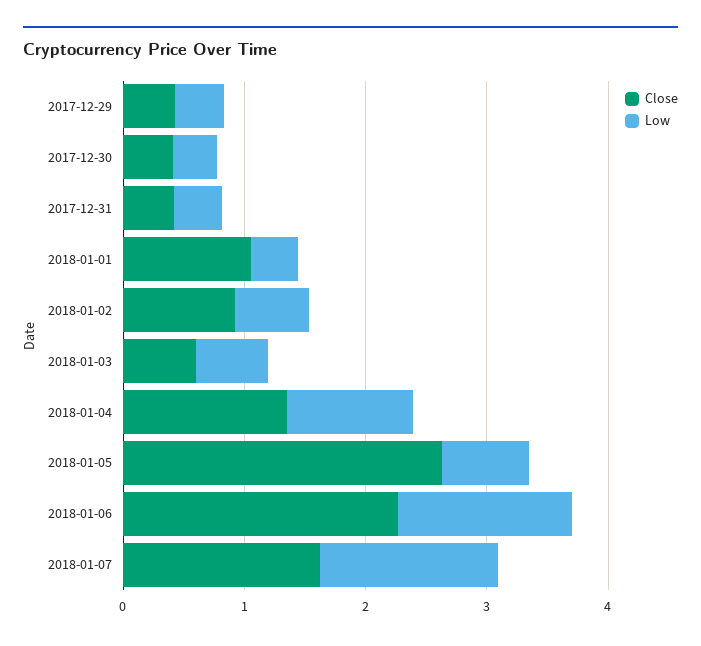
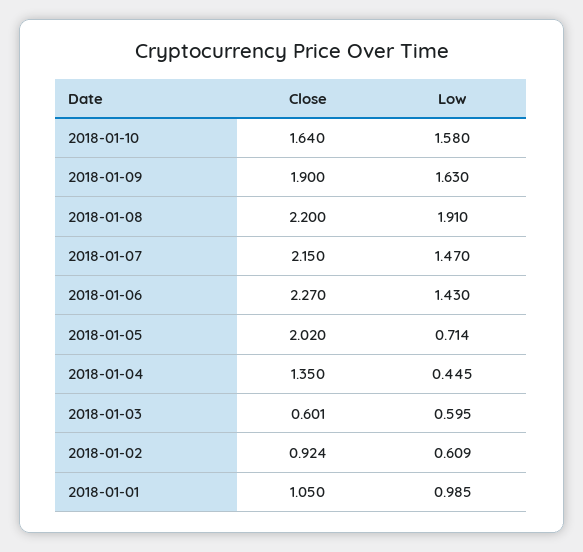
Close, 2017-12-29: 0.4 -> none
Low, 2017-12-29: 0.4 -> none
Close, 2017-12-30: 0.4 -> none
Low, 2017-12-30: 0.4 -> none
Close, 2017-12-31: 0.4 -> none
Low, 2017-12-31: 0.4 -> none
Low, 2018-01-01: 0.4 -> 0.985
Low, 2018-01-04: 1 -> 0.445
Close, 2018-01-05: 2.6 -> 2.02
Close, 2018-01-07: 1.6 -> 2.15
Close, 2018-01-10: none -> 1.64
Low, 2018-01-10: none -> 1.58
Close, 2018-01-09: none -> 1.9
Low, 2018-01-09: none -> 1.63
Close, 2018-01-08: none -> 2.2
Low, 2018-01-08: none -> 1.91

